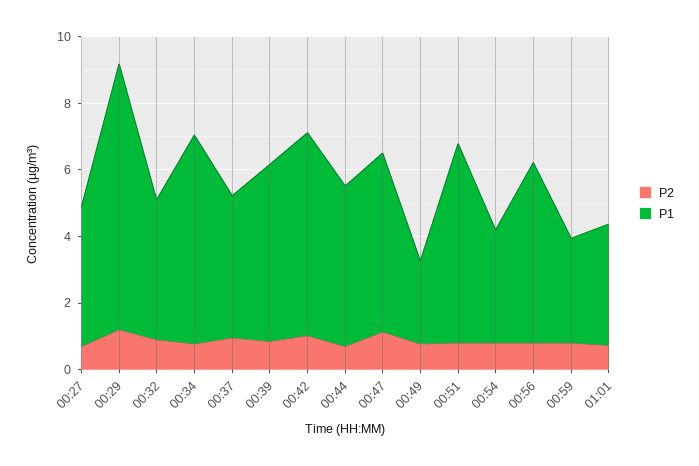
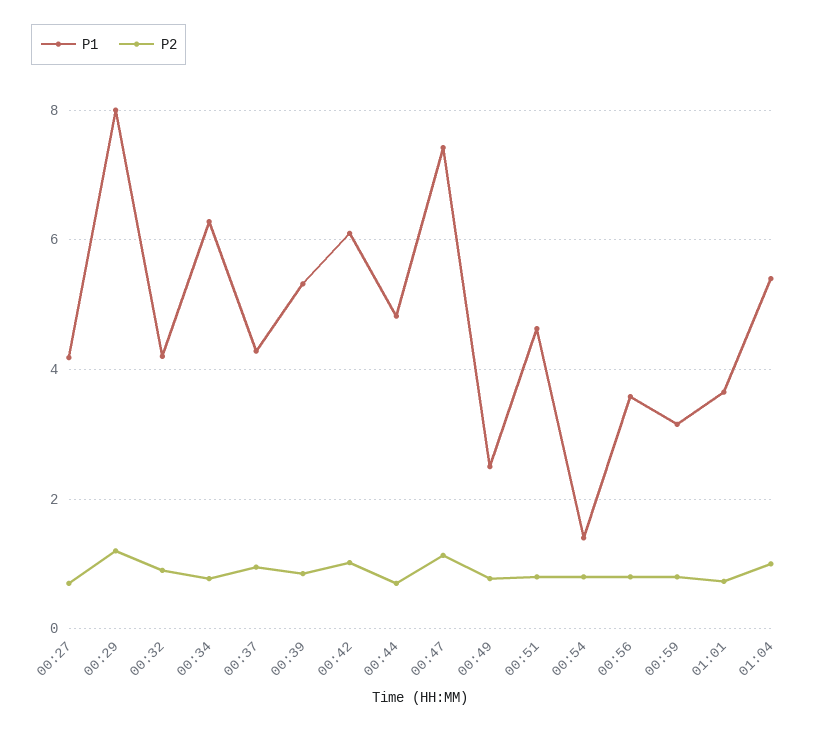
P1, 00:47: 5.5 -> 7.4
P1, 00:51: 6 -> 4.6
P1, 00:54: 3.5 -> 1.4
P1, 00:56: 5.5 -> 3.6
P1, 01:04: none -> 5.4
P2, 01:04: none -> 1

